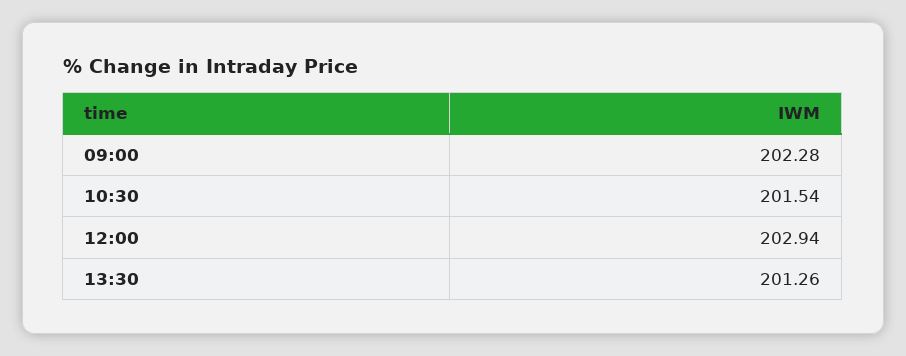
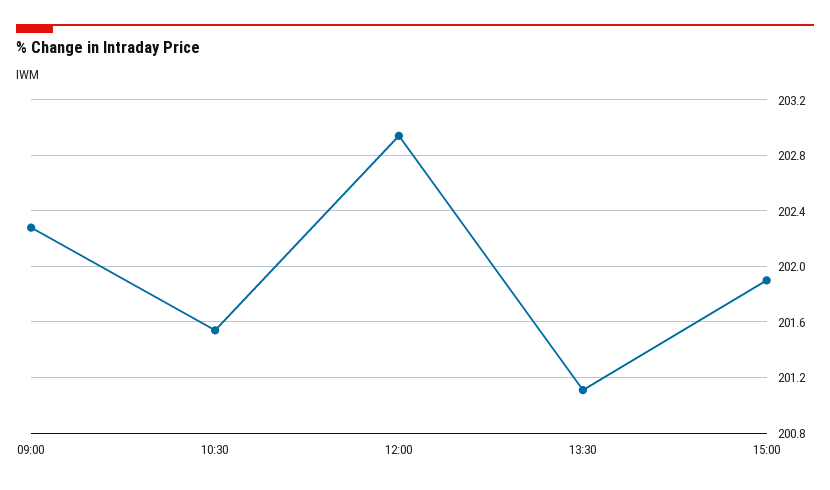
13:30: 201.26 -> 201.1
15:00: none -> 201.9

